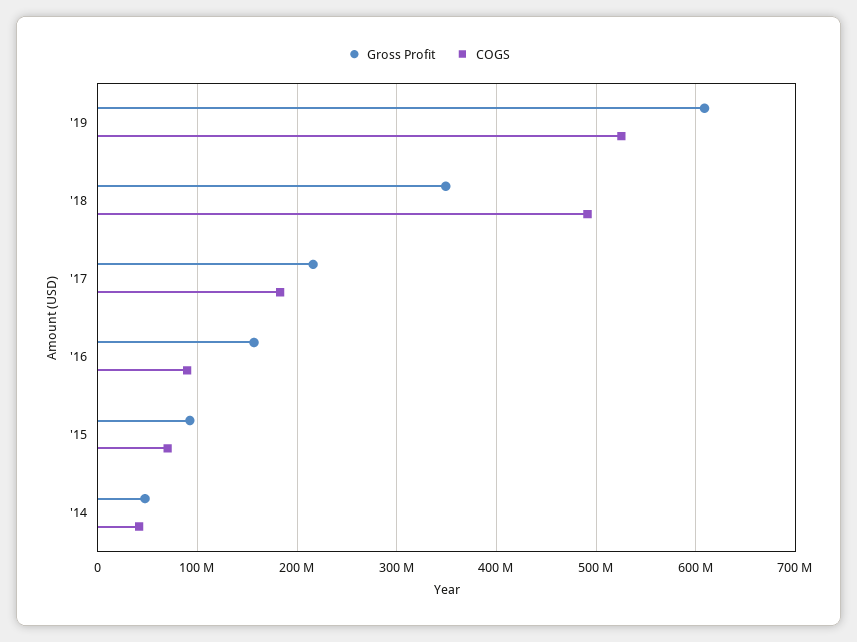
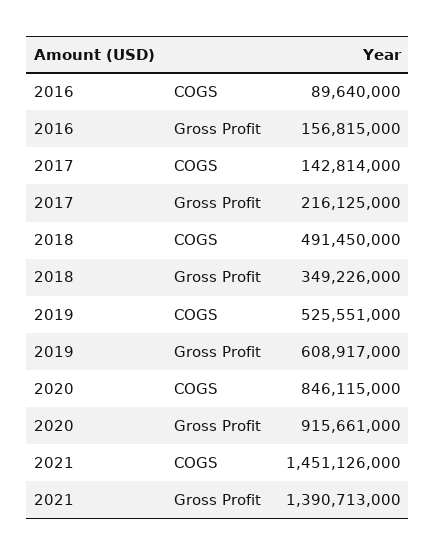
COGS, '17: 180000000 -> 142814000
Gross Profit, '15: 90000000 -> none
COGS, '15: 70000000 -> none
Gross Profit, '14: 50000000 -> none
COGS, '14: 40000000 -> none
COGS, 2020: none -> 846115000
Gross Profit, 2020: none -> 915661000
COGS, 2021: none -> 1451126000
Gross Profit, 2021: none -> 1390713000

